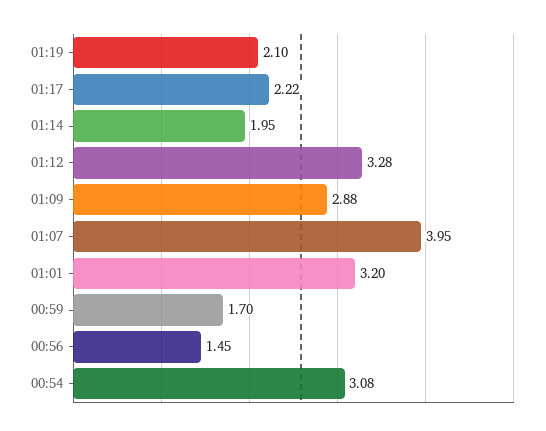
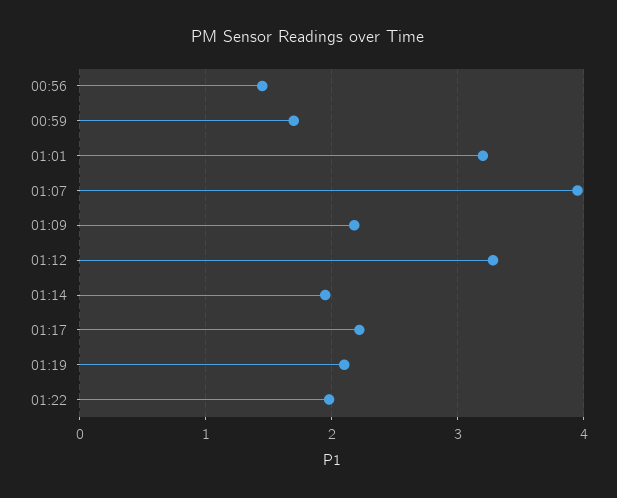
01:09: 2.88 -> 2.2
00:54: 3.08 -> none
01:22: none -> 2

